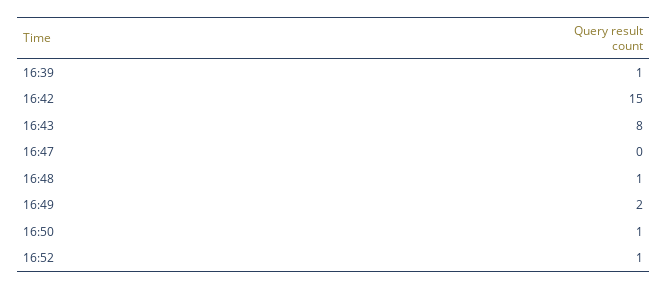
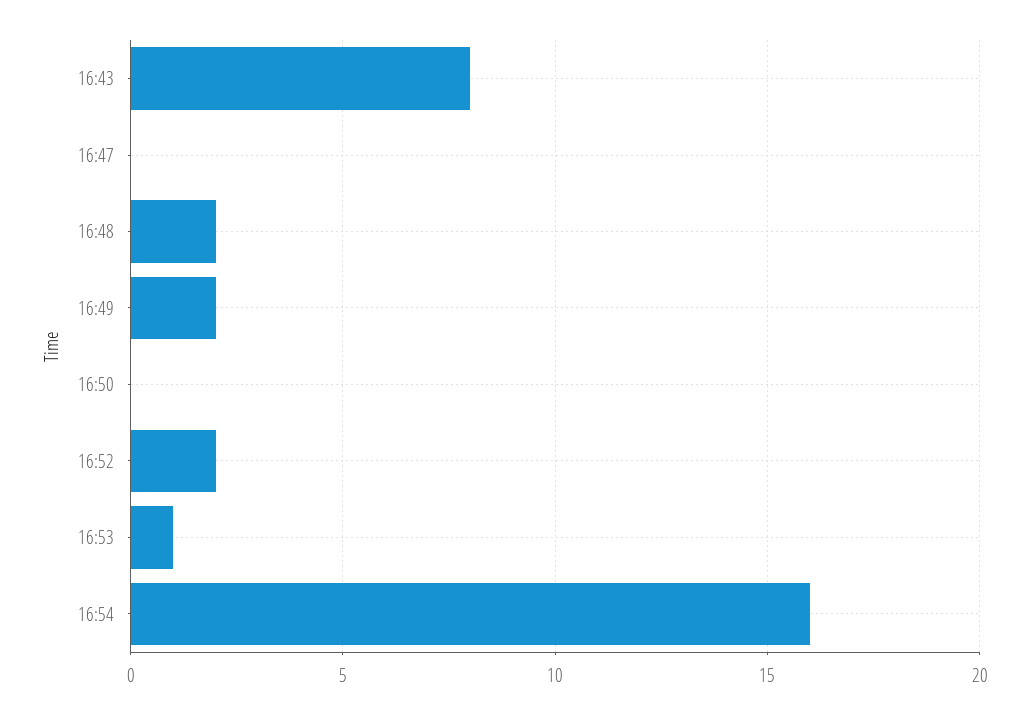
16:39: 1 -> none
16:42: 15 -> none
16:48: 1 -> 2
16:50: 1 -> 0
16:52: 1 -> 2
16:53: none -> 1
16:54: none -> 16

